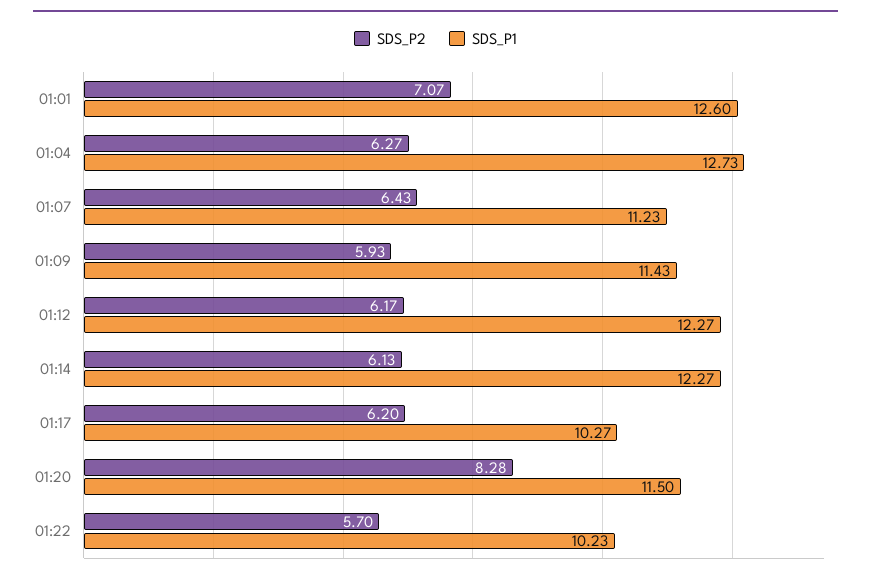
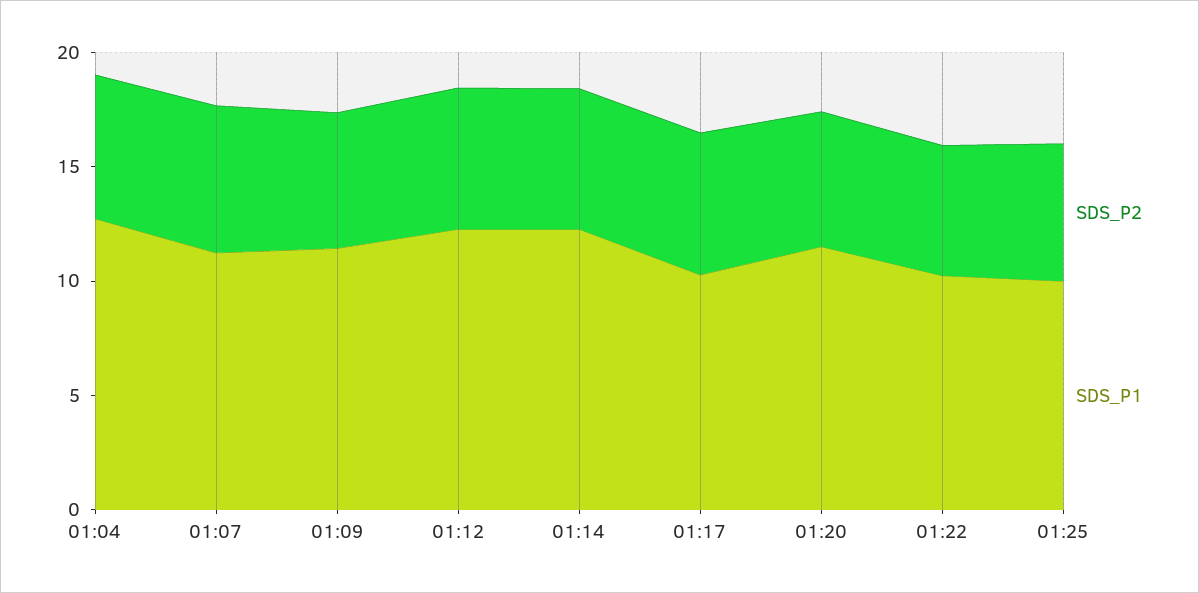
SDS_P2, 01:01: 7.07 -> none
SDS_P1, 01:01: 12.6 -> none
SDS_P2, 01:20: 8.28 -> 6
SDS_P2, 01:25: none -> 6
SDS_P1, 01:25: none -> 10

